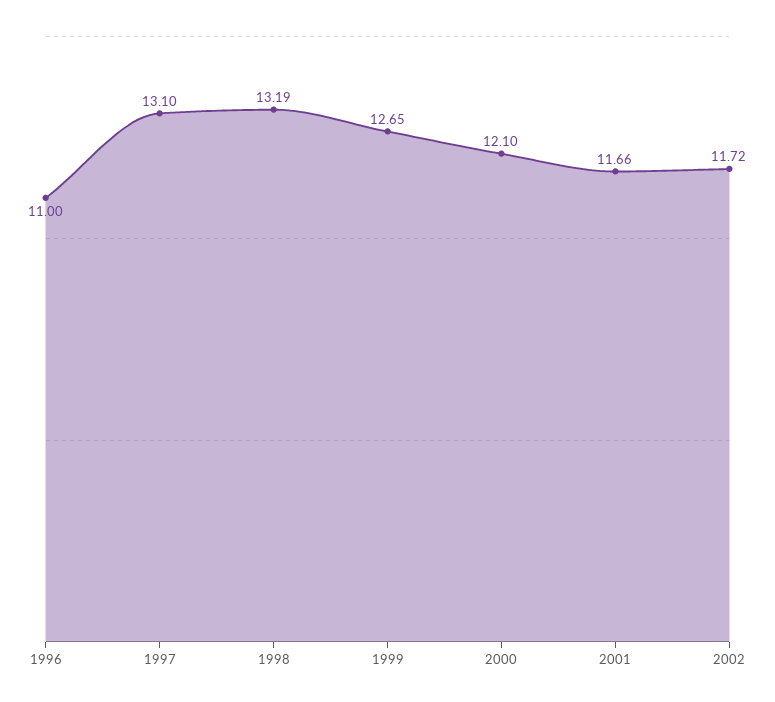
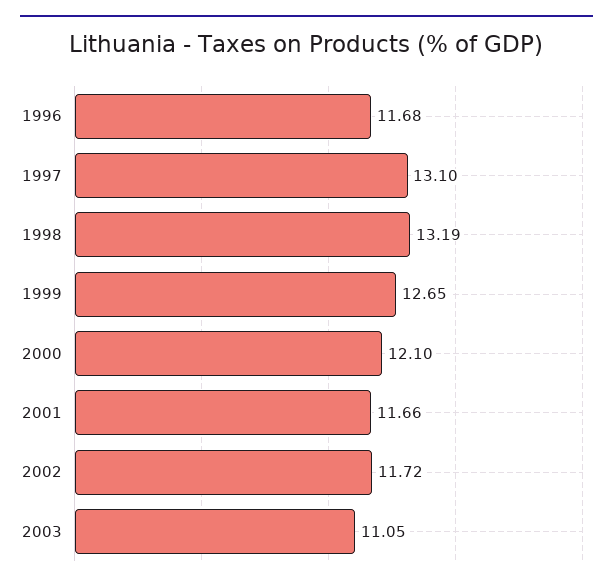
1996: 11 -> 11.68
2003: none -> 11.05

